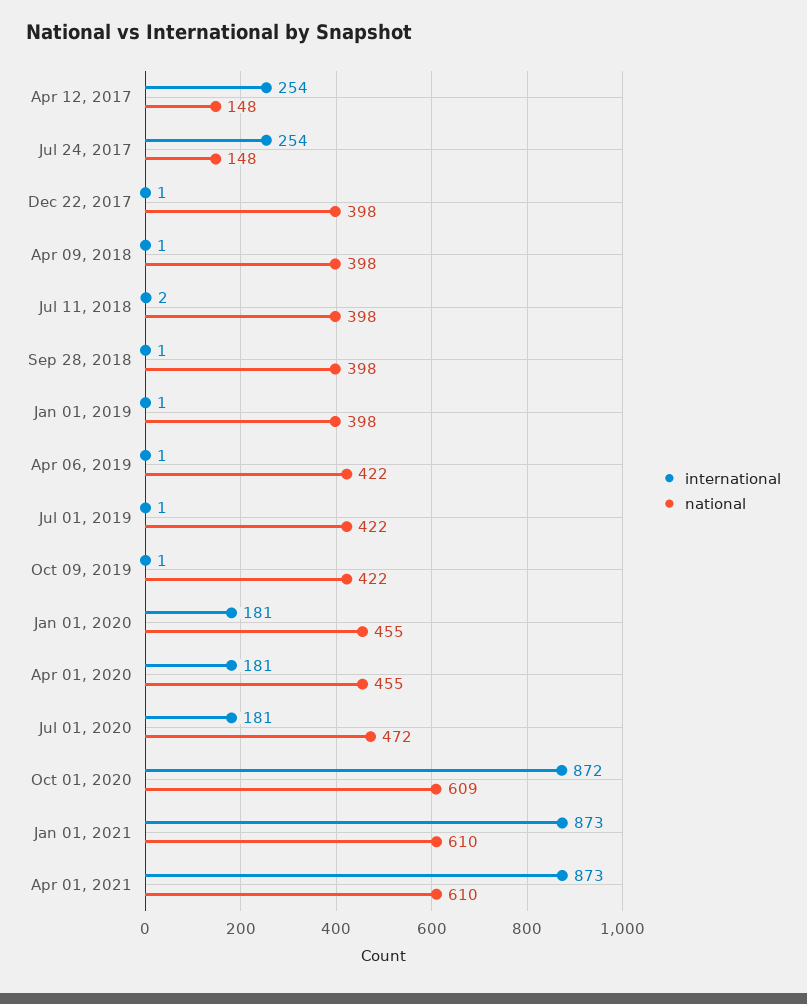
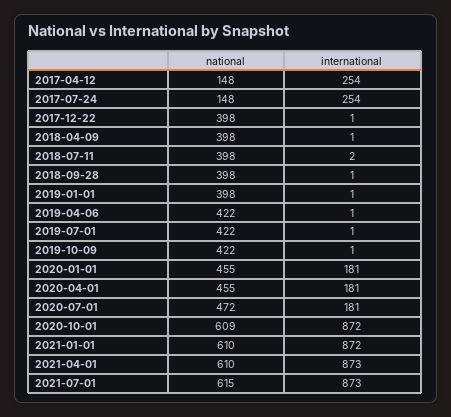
international, Jan 01, 2021: 873 -> 872
national, 2021-07-01: none -> 615
international, 2021-07-01: none -> 873

